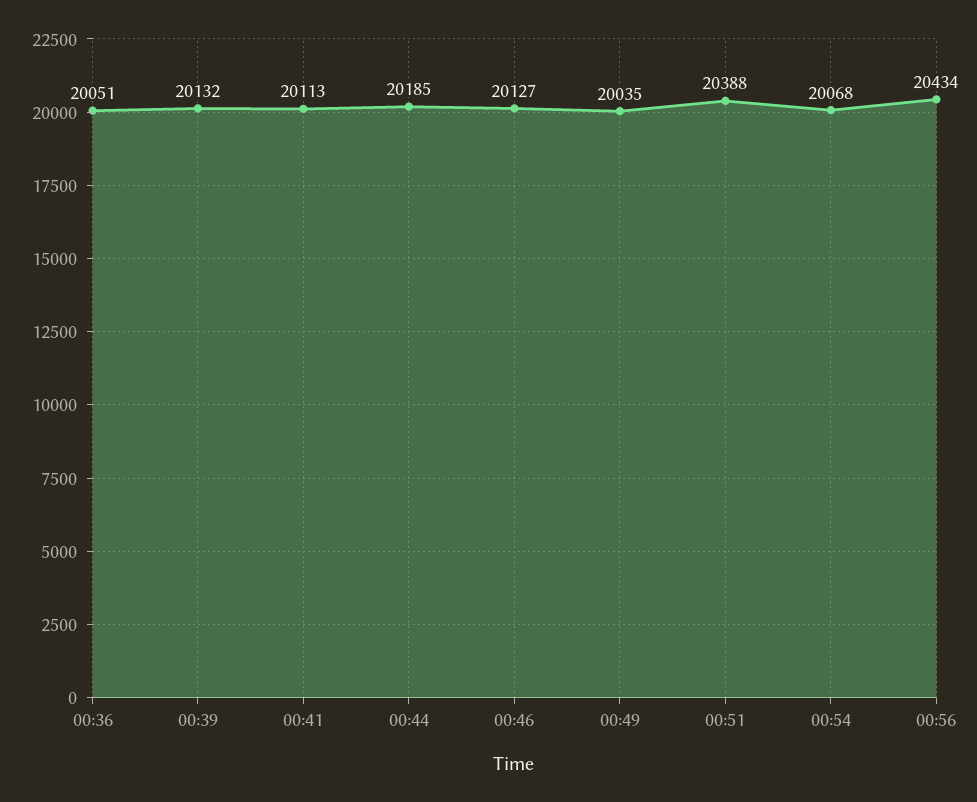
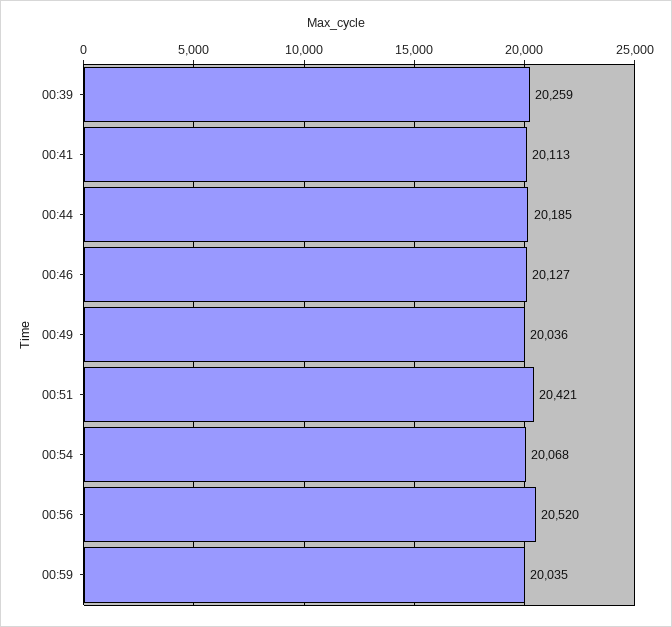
00:36: 20051 -> none
00:39: 20132 -> 20259
00:49: 20035 -> 20036
00:51: 20388 -> 20421
00:56: 20434 -> 20520
00:59: none -> 20035

